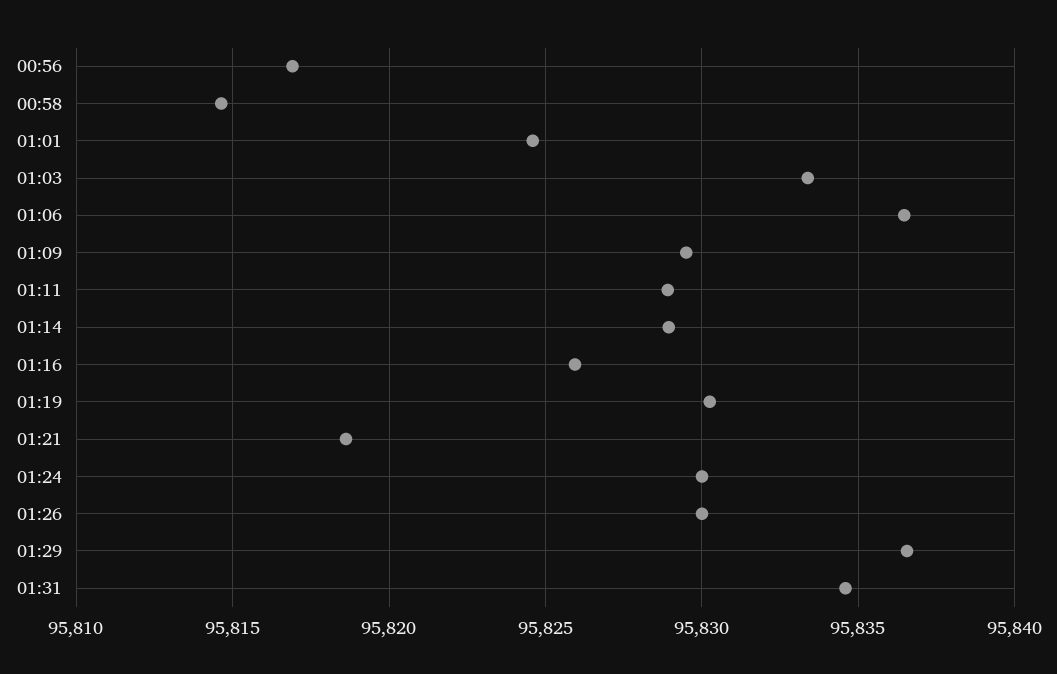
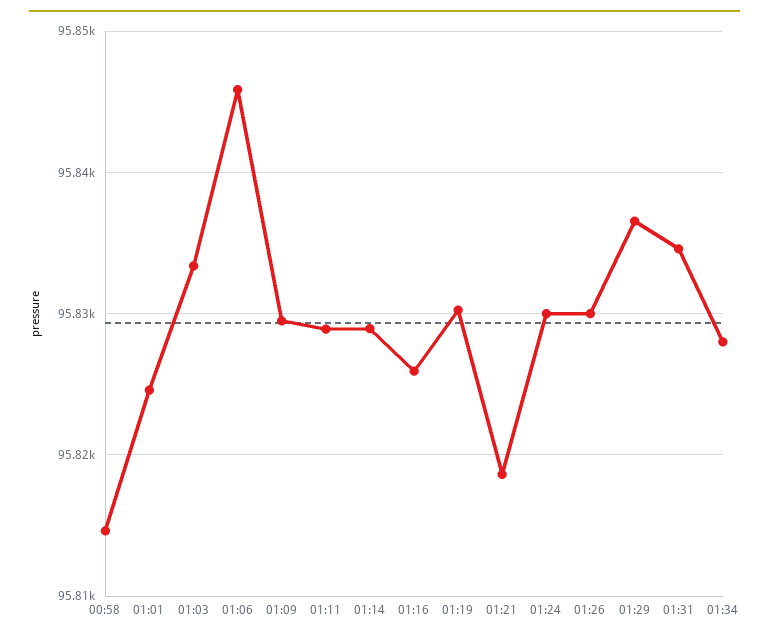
00:56: 95817 -> none
01:06: 95836.5 -> 95846
01:34: none -> 95828

